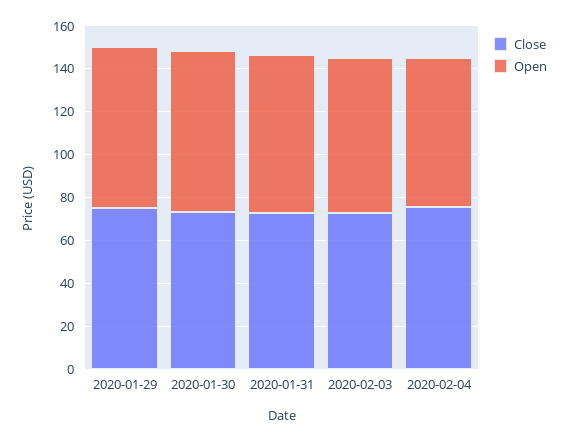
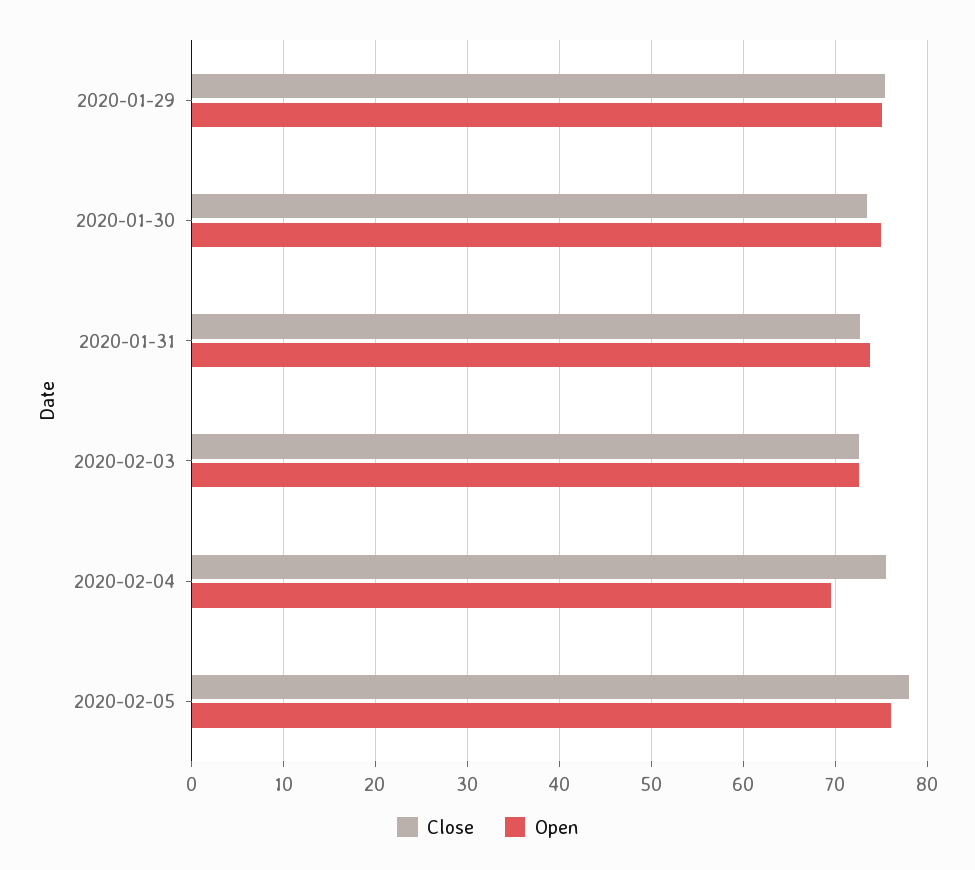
Close, 2020-02-05: none -> 78
Open, 2020-02-05: none -> 76

